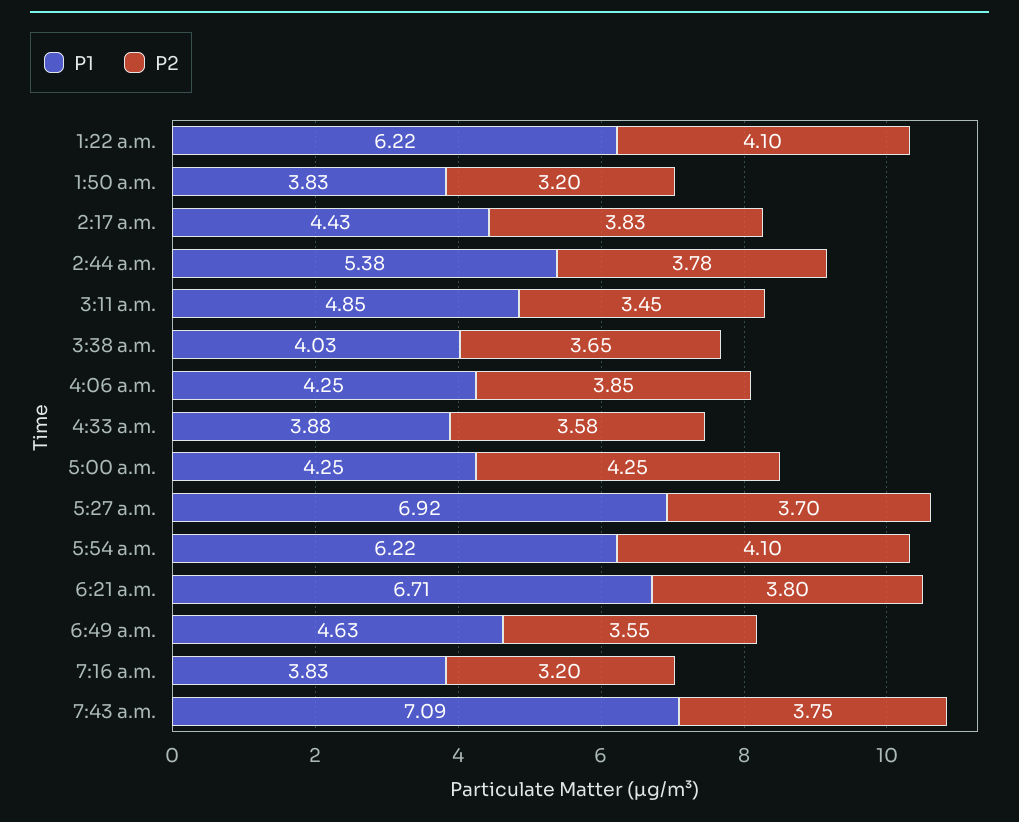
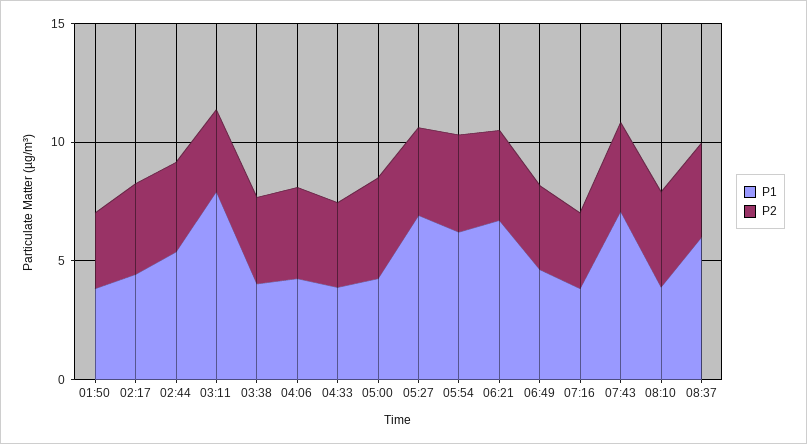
P1, 1:22 a.m.: 6.22 -> none
P2, 1:22 a.m.: 4.1 -> none
P1, 3:11 a.m.: 4.85 -> 8
P1, 08:10: none -> 4
P2, 08:10: none -> 4
P1, 08:37: none -> 6
P2, 08:37: none -> 4

